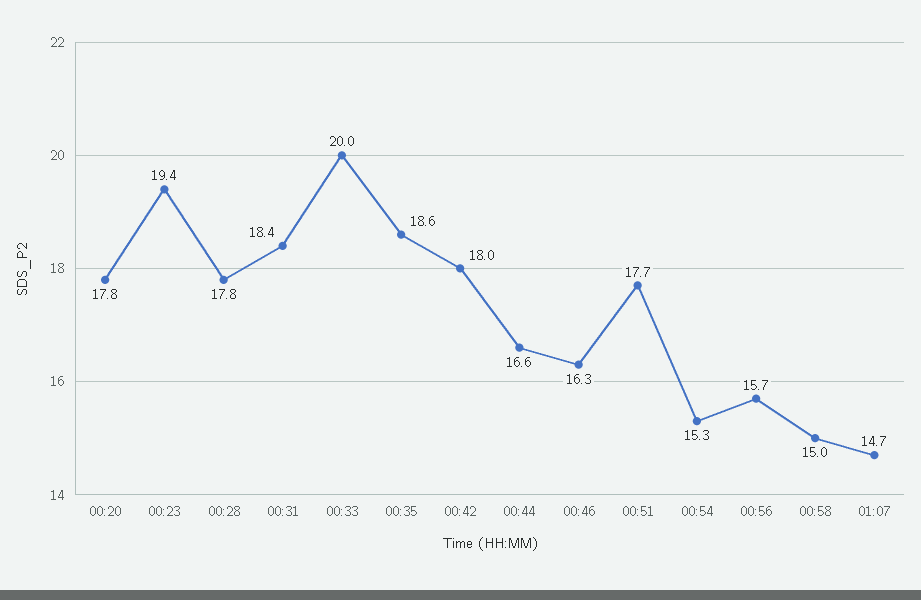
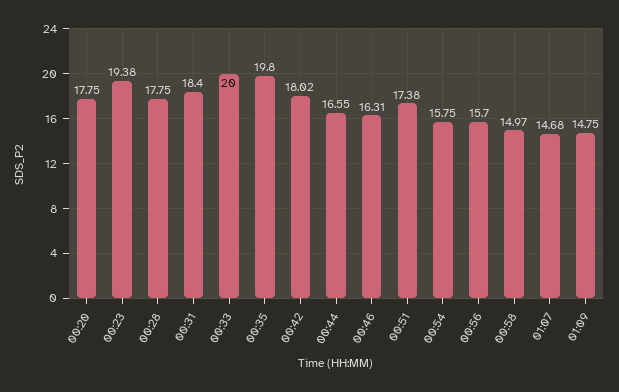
00:35: 18.6 -> 19.8
00:51: 17.7 -> 17.38
00:54: 15.3 -> 15.75
01:09: none -> 14.75

